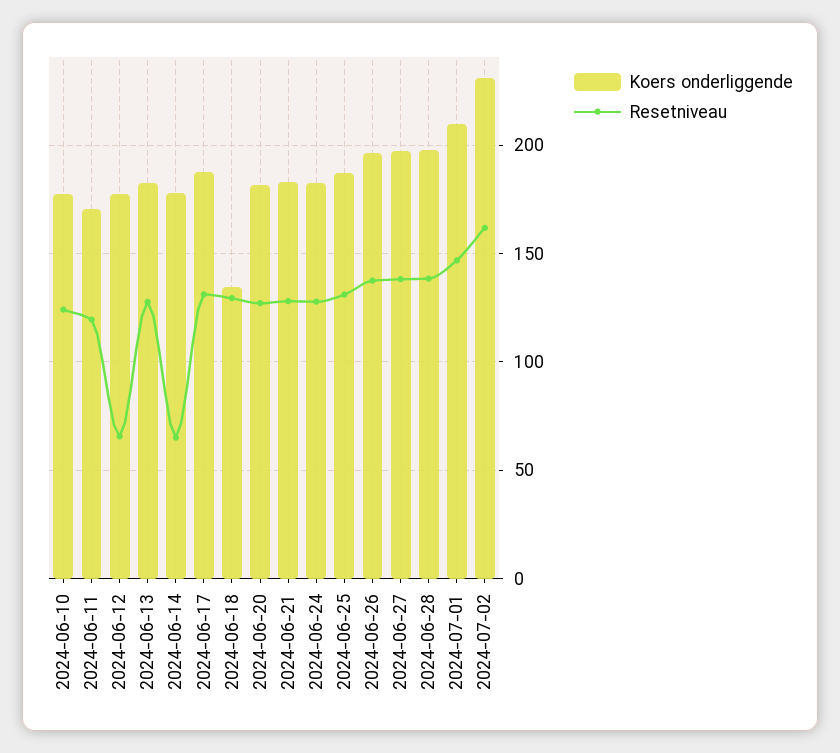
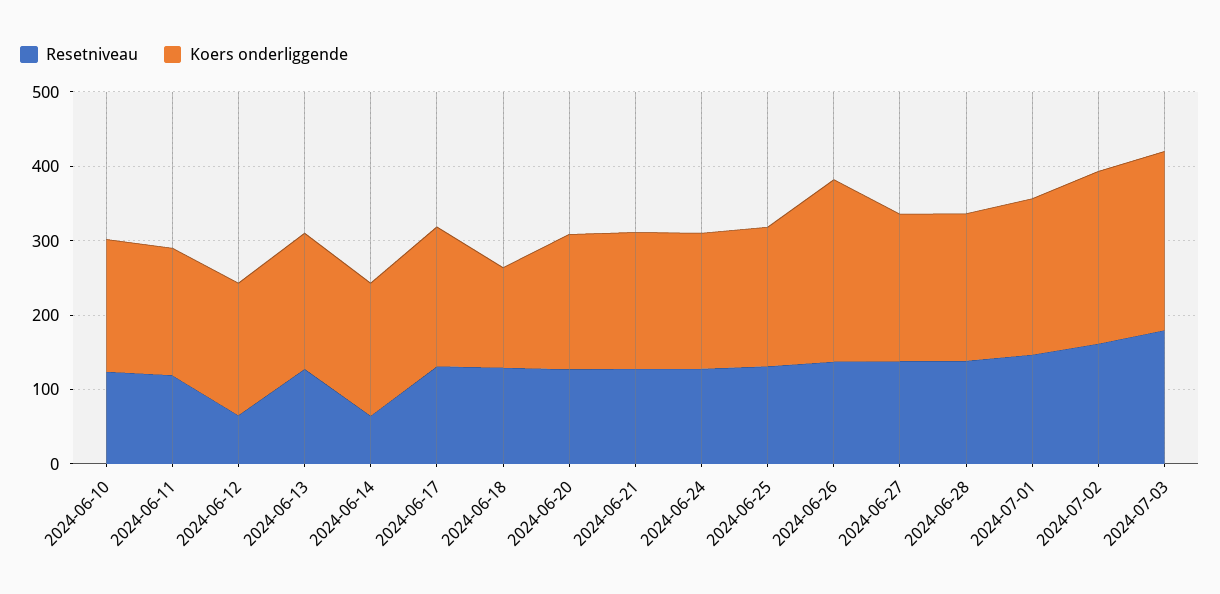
Koers onderliggende, 2024-06-26: 195 -> 240
Resetniveau, 2024-07-03: none -> 180
Koers onderliggende, 2024-07-03: none -> 240

